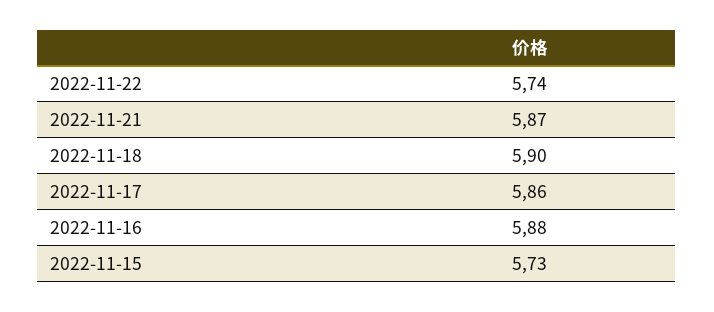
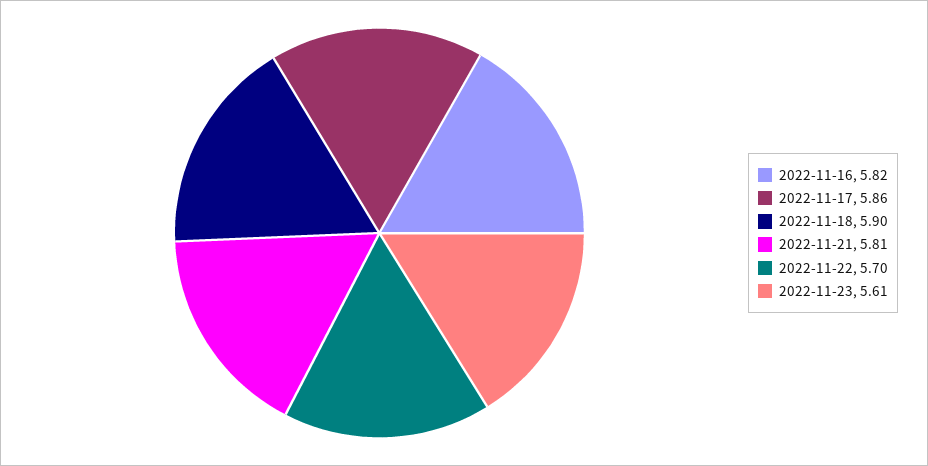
2022-11-22: 5.74 -> 5.7
2022-11-21: 5.87 -> 5.81
2022-11-16: 5.88 -> 5.82
2022-11-15: 5.73 -> none
2022-11-23: none -> 5.61

